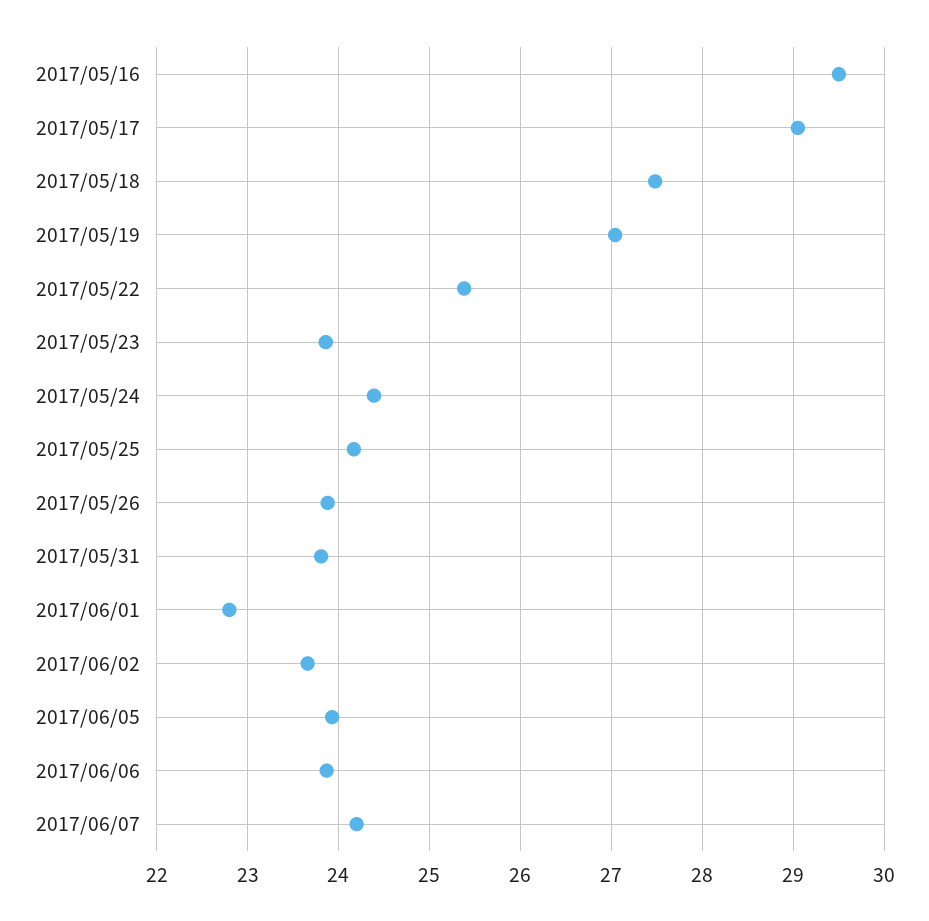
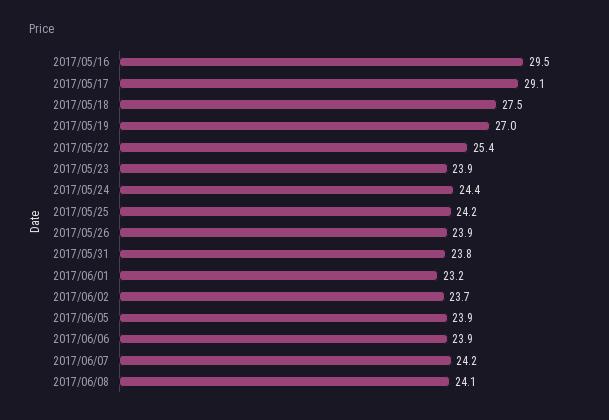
2017/06/01: 22.8 -> 23.2
2017/06/08: none -> 24.1

